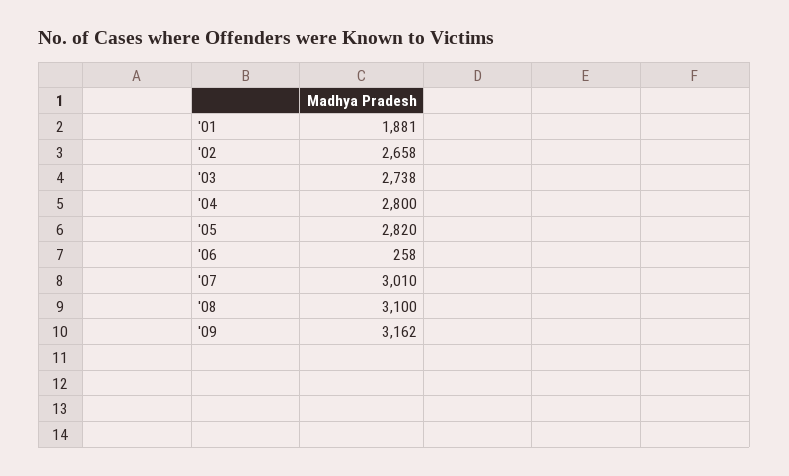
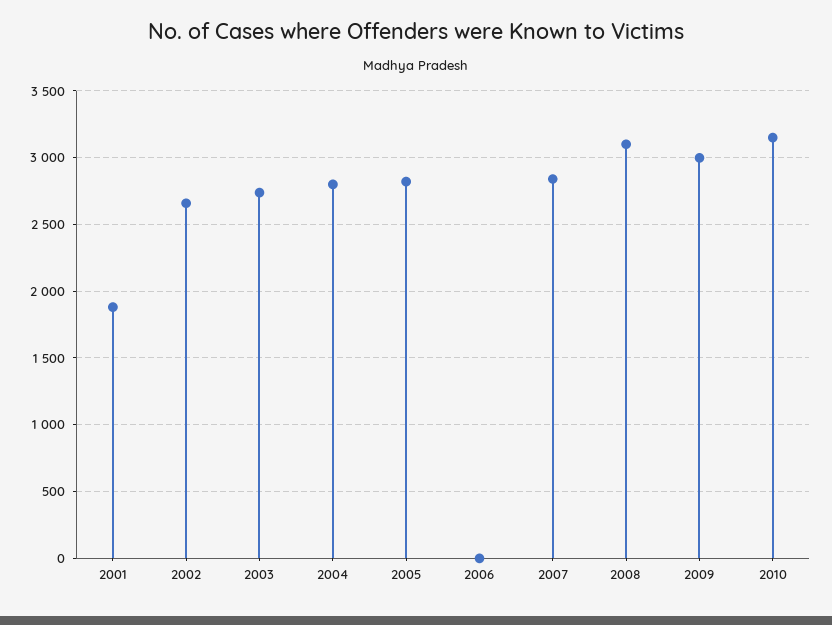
'06: 258 -> 0
'07: 3010 -> 2850
'09: 3162 -> 3000
2010: none -> 3150

